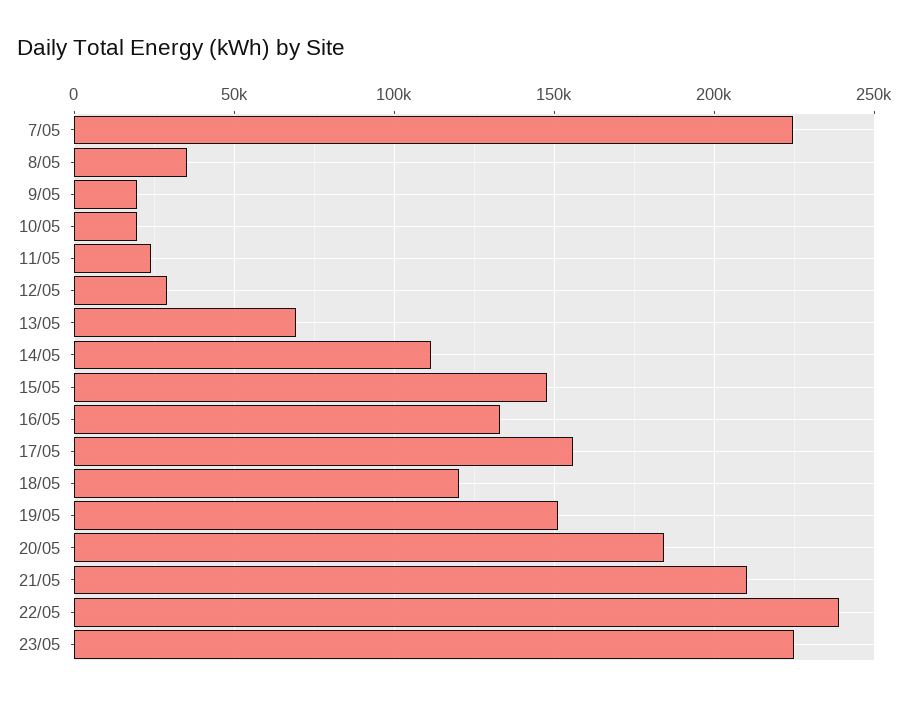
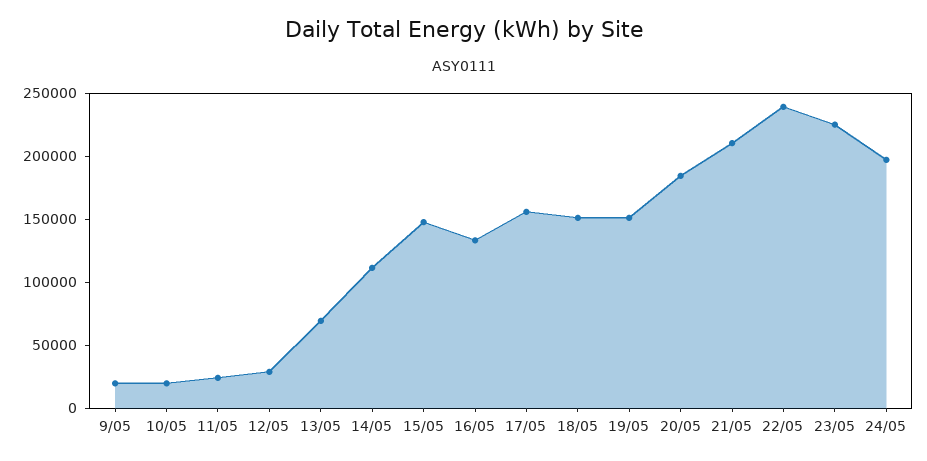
7/05: 225000 -> none
8/05: 35000 -> none
18/05: 120000 -> 150000
24/05: none -> 200000

